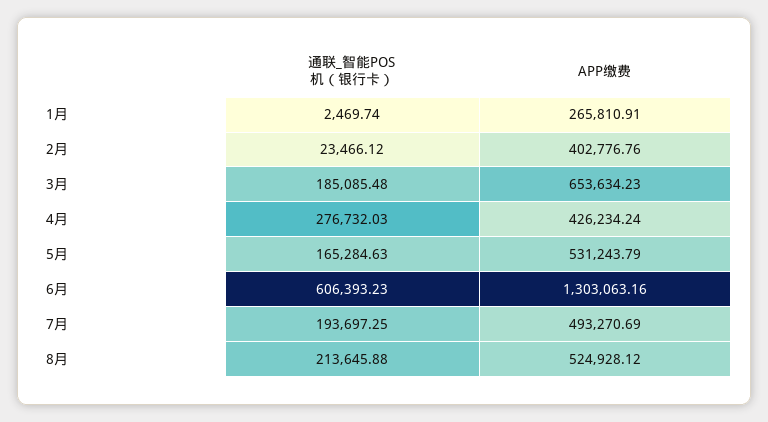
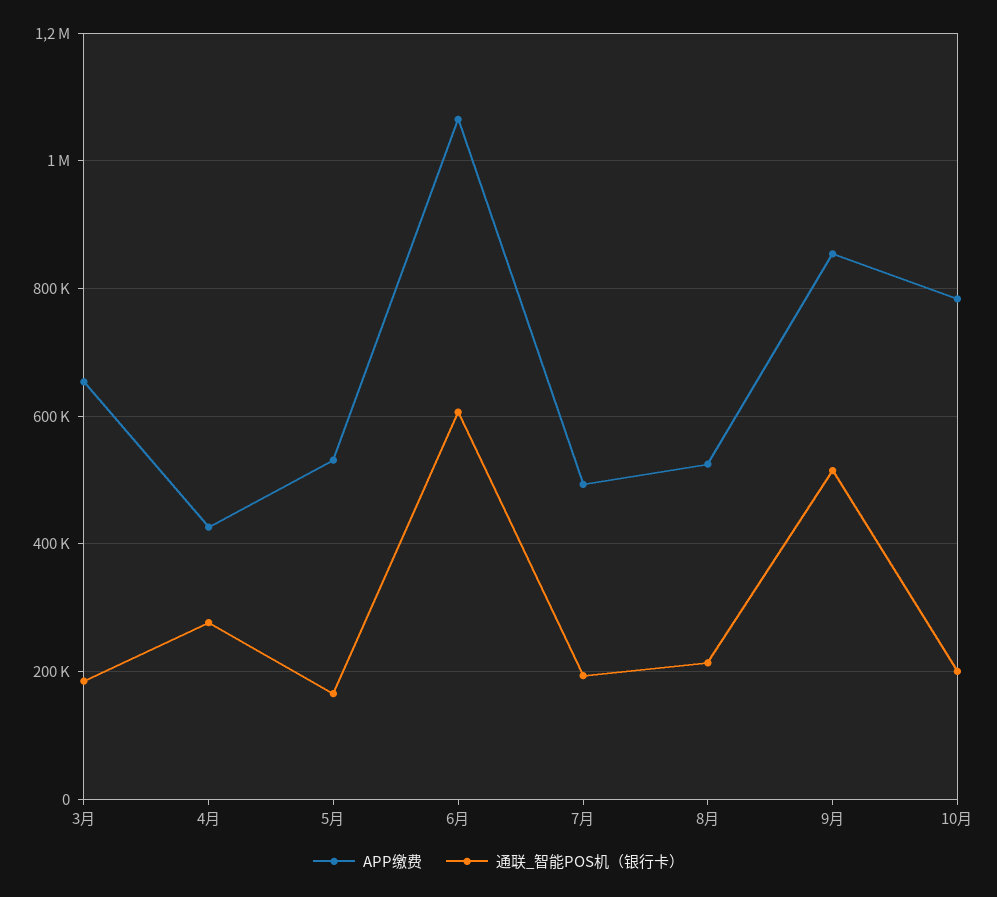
通联_智能POS机（银行卡）, 1月: 2469.74 -> none
APP缴费, 1月: 265810.91 -> none
通联_智能POS机（银行卡）, 2月: 23466.12 -> none
APP缴费, 2月: 402776.76 -> none
APP缴费, 6月: 1303063.16 -> 1060000
APP缴费, 9月: none -> 860000
通联_智能POS机（银行卡）, 9月: none -> 520000
APP缴费, 10月: none -> 780000
通联_智能POS机（银行卡）, 10月: none -> 200000

